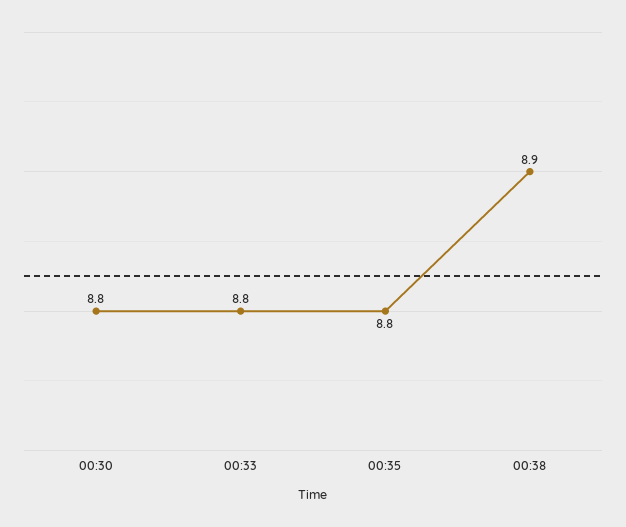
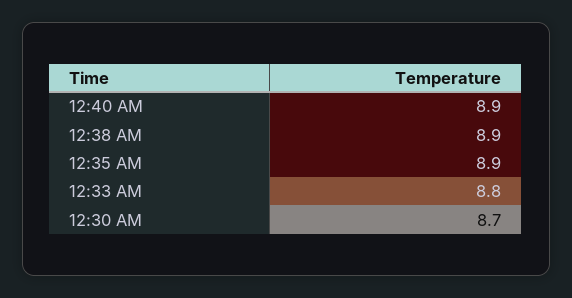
00:30: 8.8 -> 8.7
00:35: 8.8 -> 8.9
12:40 AM: none -> 8.9

